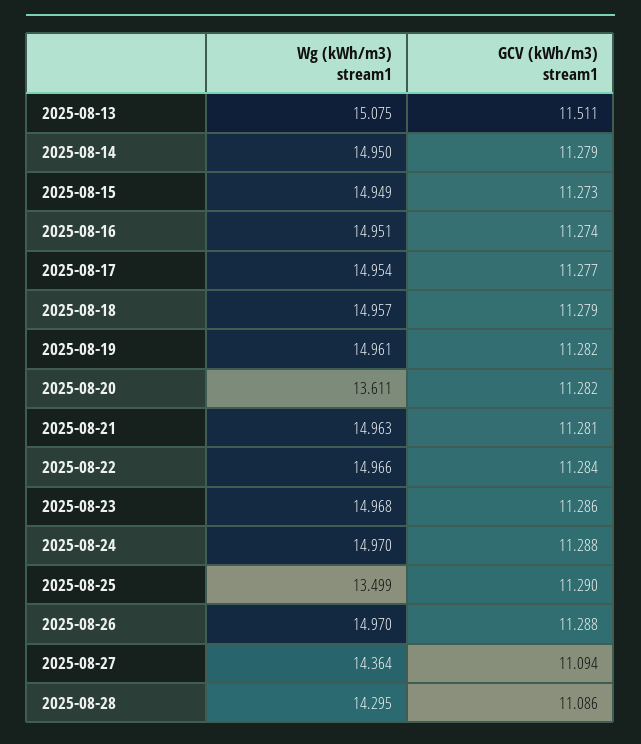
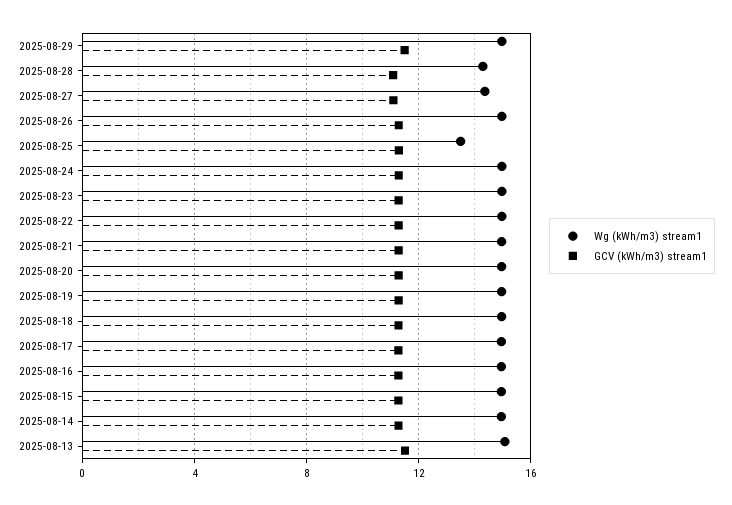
Wg (kWh/m3) stream1, 2025-08-20: 13.611 -> 15
Wg (kWh/m3) stream1, 2025-08-29: none -> 15
GCV (kWh/m3) stream1, 2025-08-29: none -> 11.5

